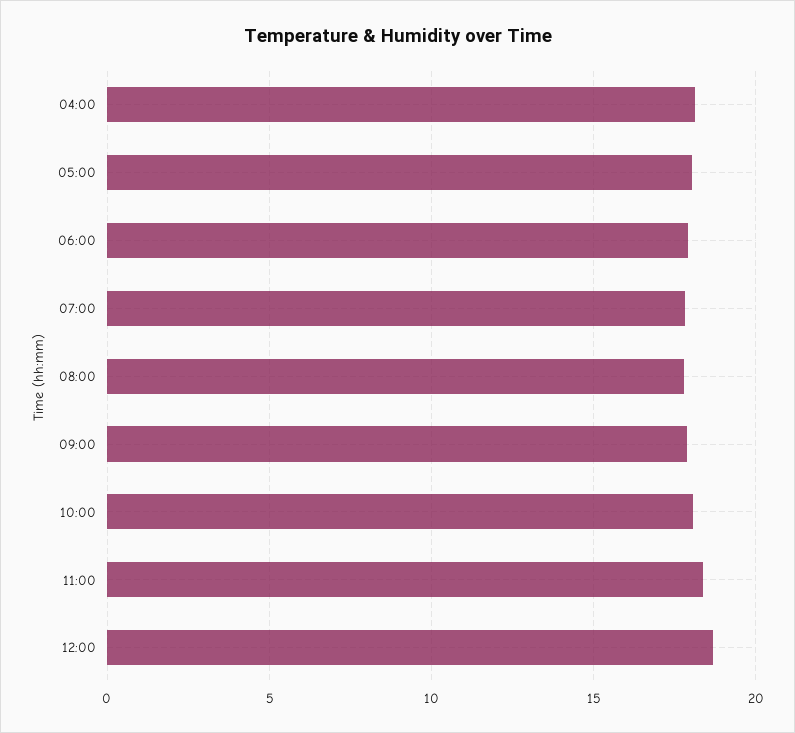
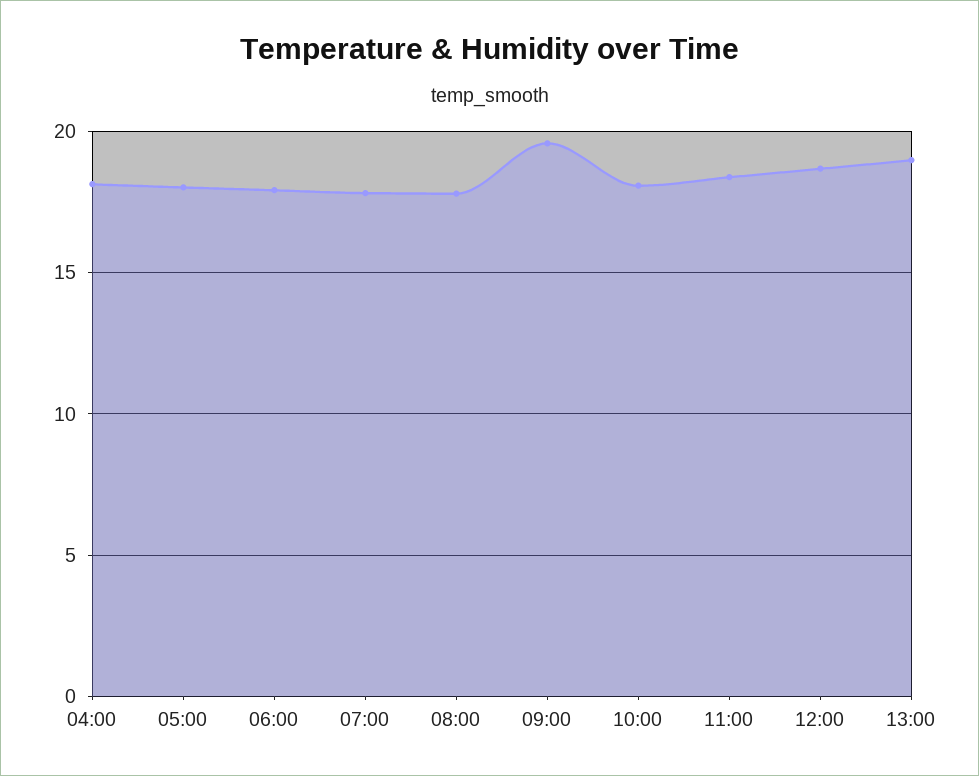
09:00: 18 -> 19.5
13:00: none -> 19

